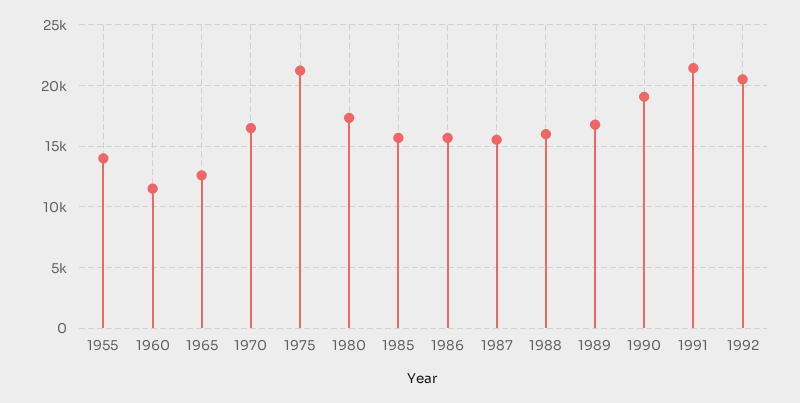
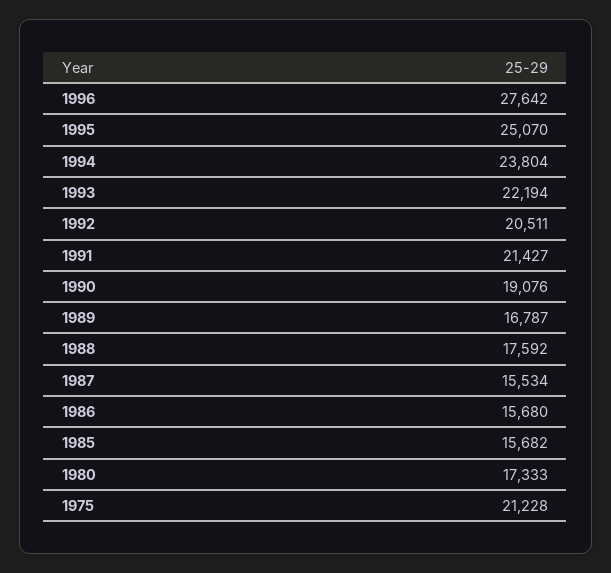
1955: 14000 -> none
1960: 11500 -> none
1965: 12500 -> none
1970: 16500 -> none
1988: 16000 -> 17592
1996: none -> 27642
1995: none -> 25070
1994: none -> 23804
1993: none -> 22194

